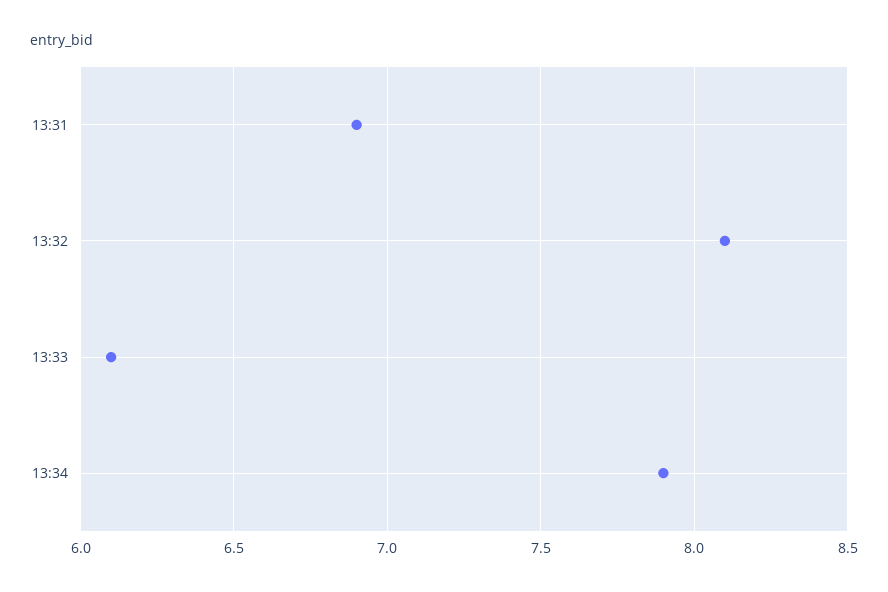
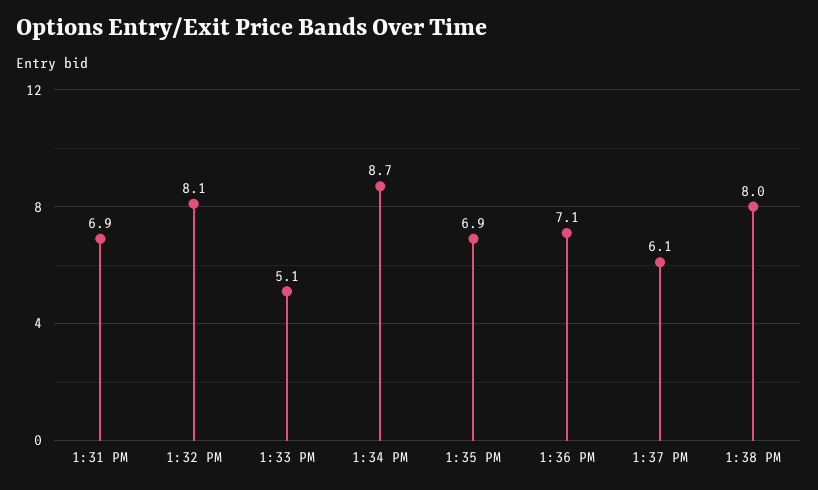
13:33: 6.1 -> 5.1
13:34: 7.9 -> 8.7
1:35 PM: none -> 6.9
1:36 PM: none -> 7.1
1:37 PM: none -> 6.1
1:38 PM: none -> 8

